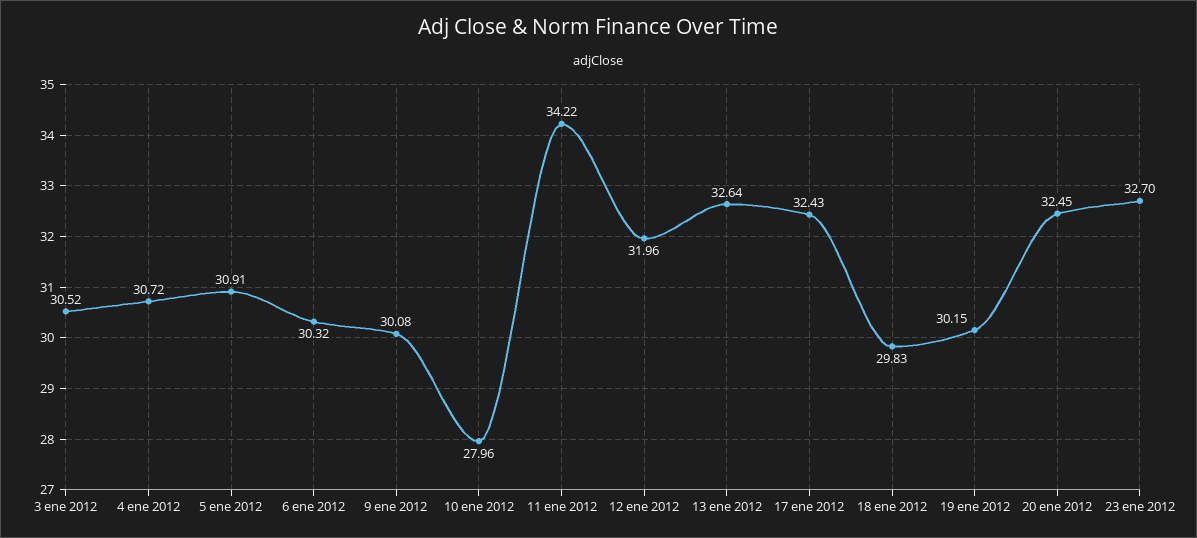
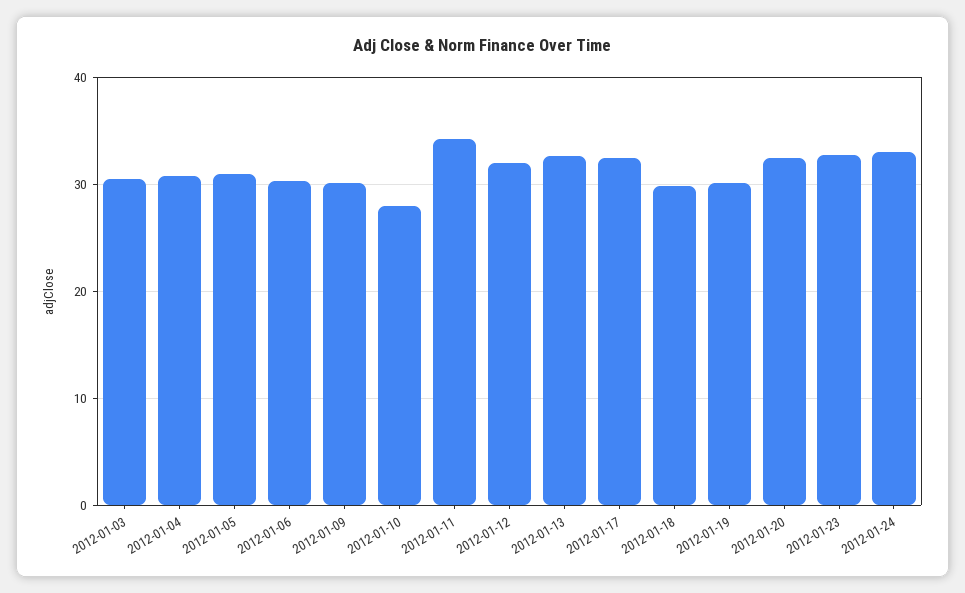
2012-01-24: none -> 33

